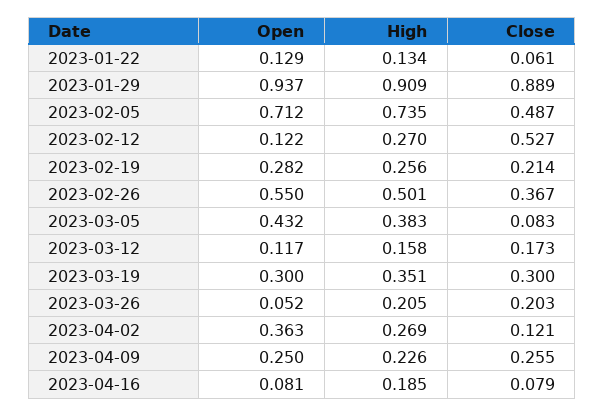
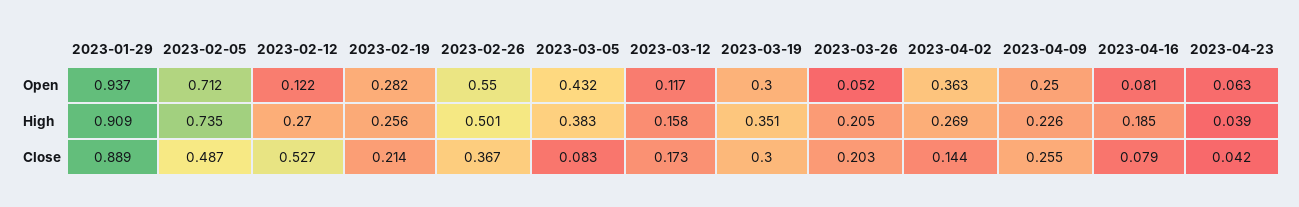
Open, 2023-01-22: 0.129 -> none
High, 2023-01-22: 0.134 -> none
Close, 2023-01-22: 0.061 -> none
Close, 2023-04-02: 0.121 -> 0.144
Open, 2023-04-23: none -> 0.063
High, 2023-04-23: none -> 0.039
Close, 2023-04-23: none -> 0.042

